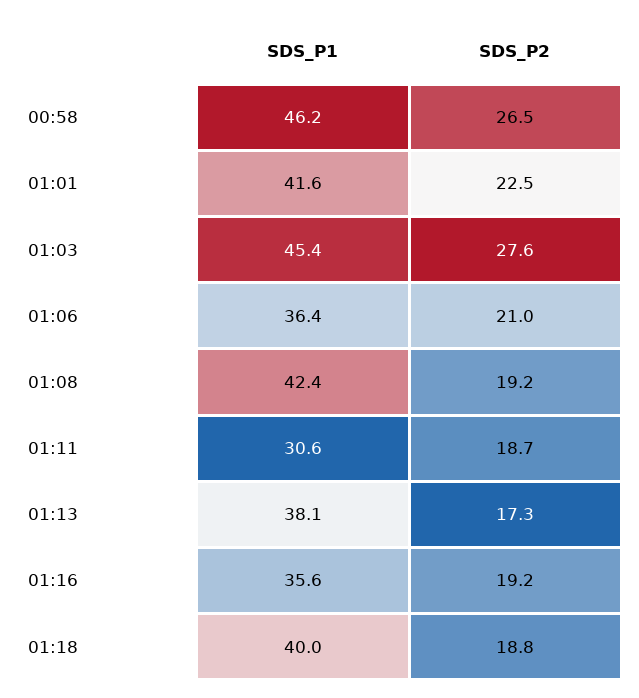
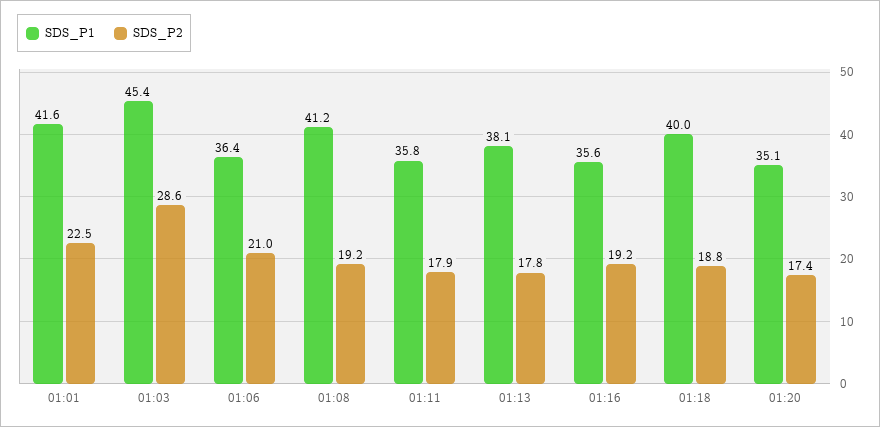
SDS_P1, 00:58: 46.2 -> none
SDS_P2, 00:58: 26.5 -> none
SDS_P2, 01:03: 27.6 -> 28.6
SDS_P1, 01:08: 42.4 -> 41.2
SDS_P1, 01:11: 30.6 -> 35.8
SDS_P2, 01:11: 18.7 -> 17.9
SDS_P2, 01:13: 17.3 -> 17.8
SDS_P1, 01:20: none -> 35.1
SDS_P2, 01:20: none -> 17.4

